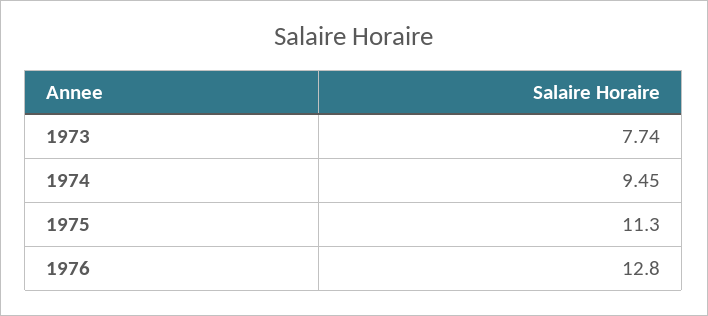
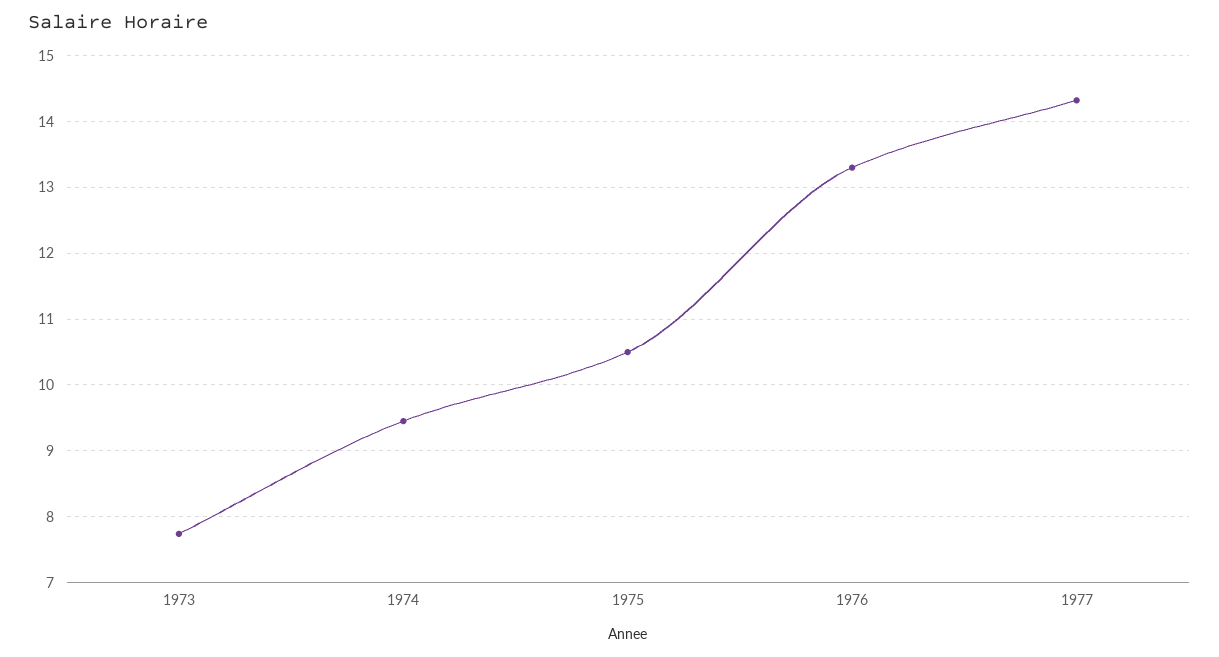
1975: 11.3 -> 10.5
1976: 12.8 -> 13.3
1977: none -> 14.3

